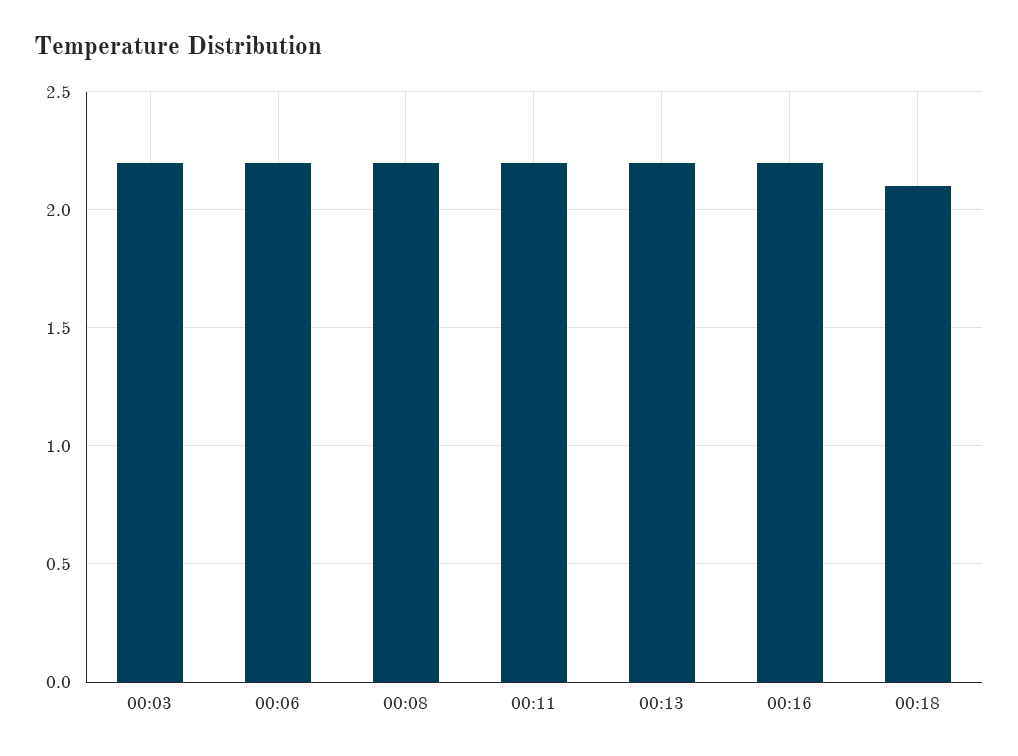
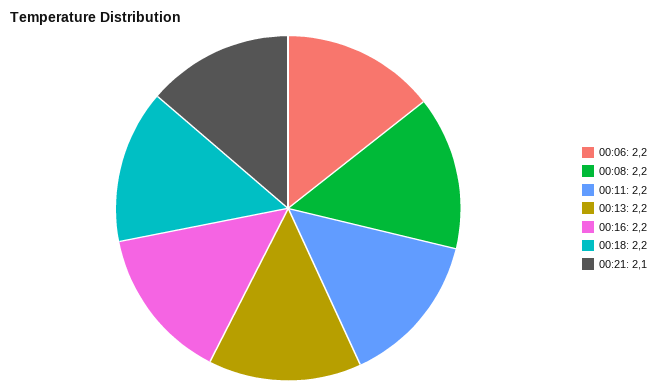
00:03: 2.2 -> none
00:18: 2.1 -> 2.2
00:21: none -> 2.1

